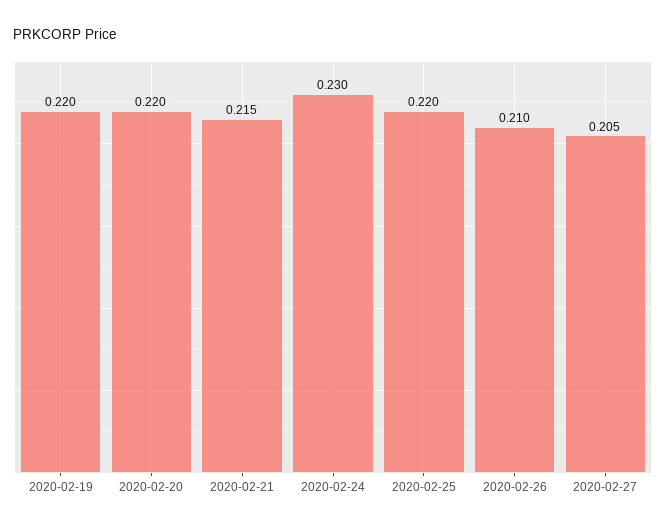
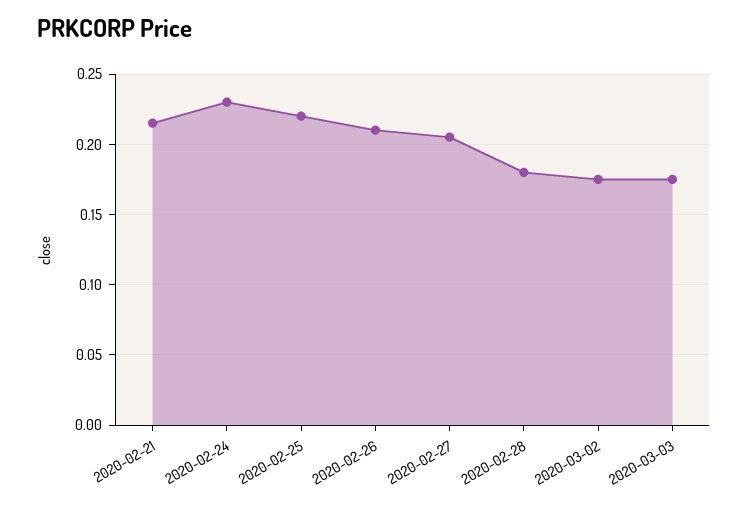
2020-02-19: 0.22 -> none
2020-02-20: 0.22 -> none
2020-02-28: none -> 0.18
2020-03-02: none -> 0.175
2020-03-03: none -> 0.175

